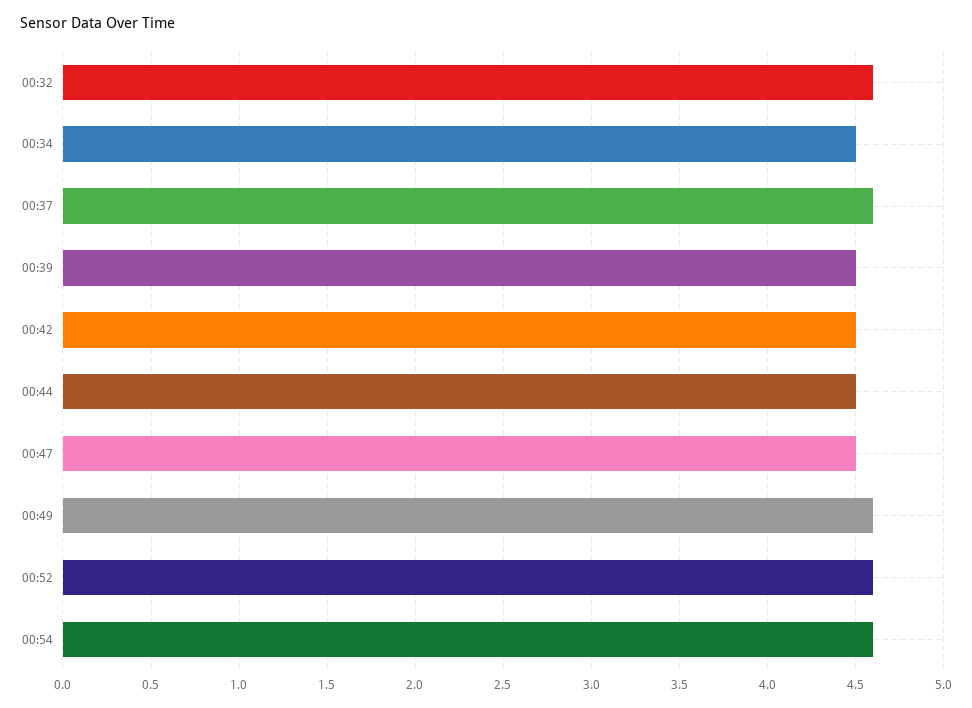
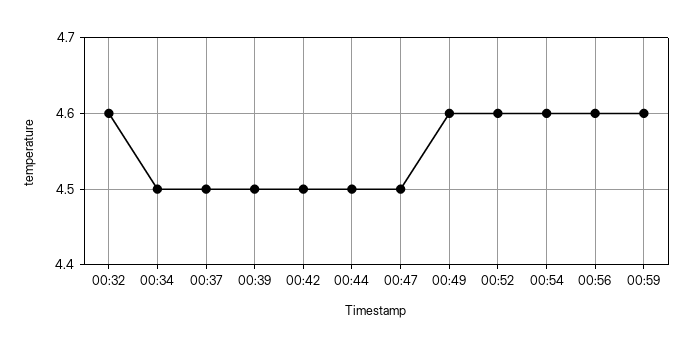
00:37: 4.6 -> 4.5
00:56: none -> 4.6
00:59: none -> 4.6

